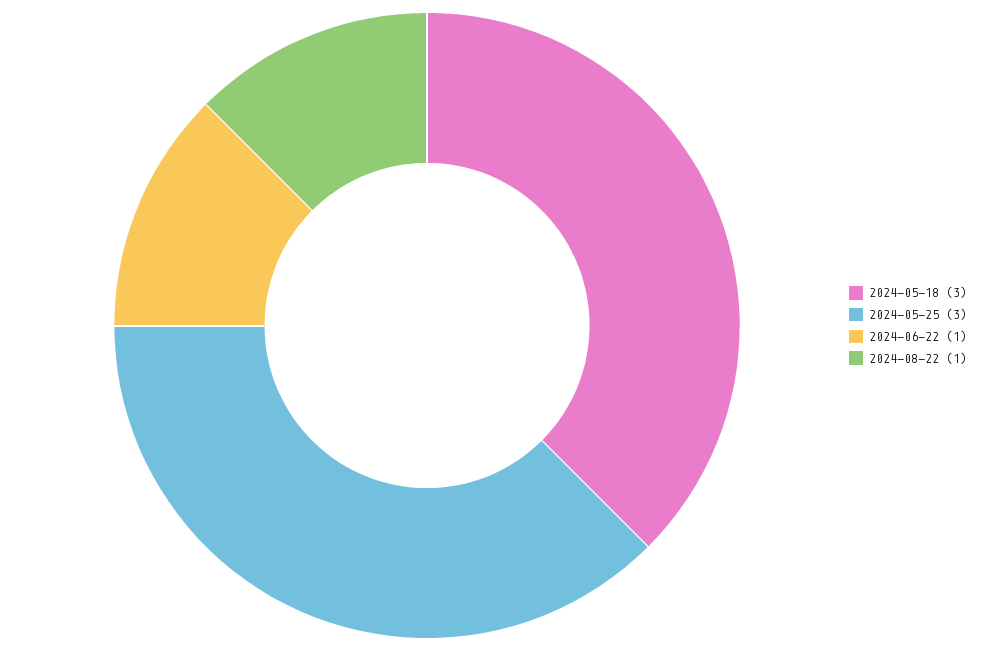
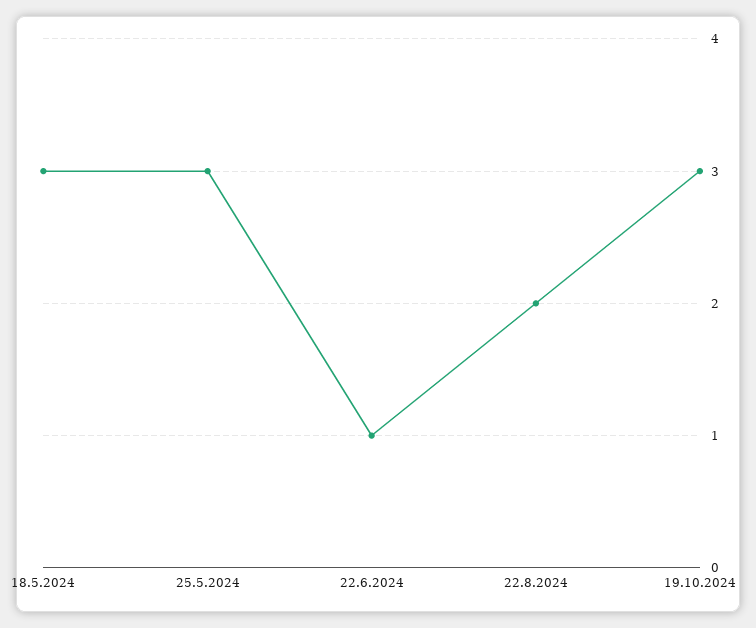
2024-08-22: 1 -> 2
19.10.2024: none -> 3

